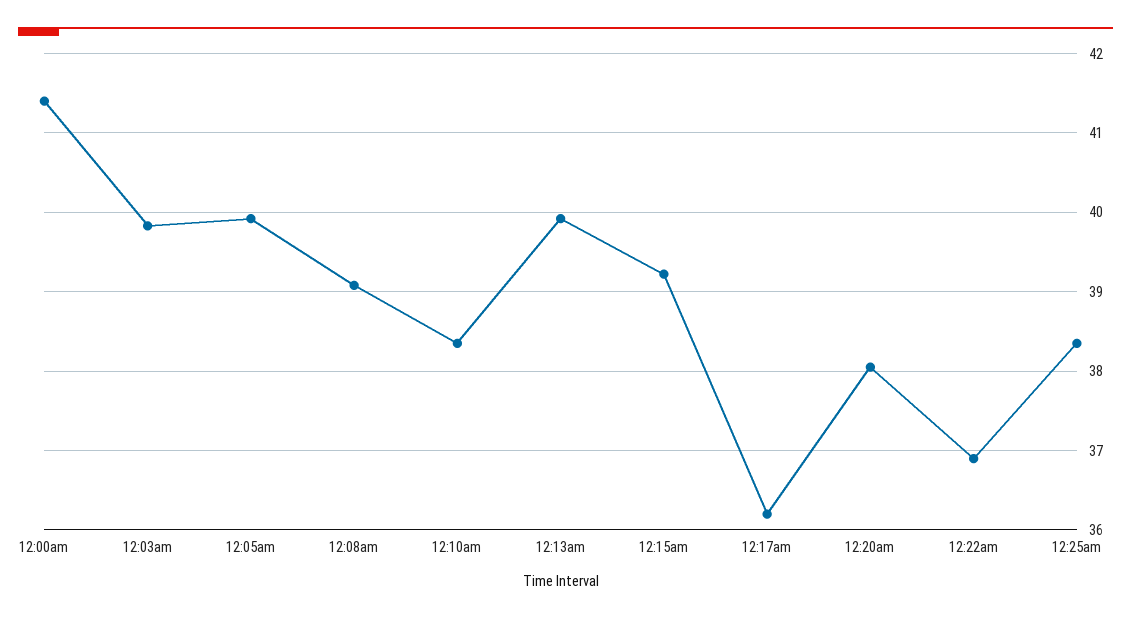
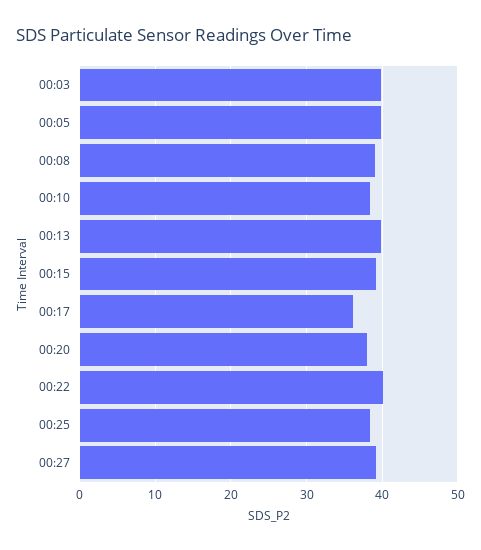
12:00am: 41.4 -> none
12:22am: 36.9 -> 40
00:27: none -> 39

